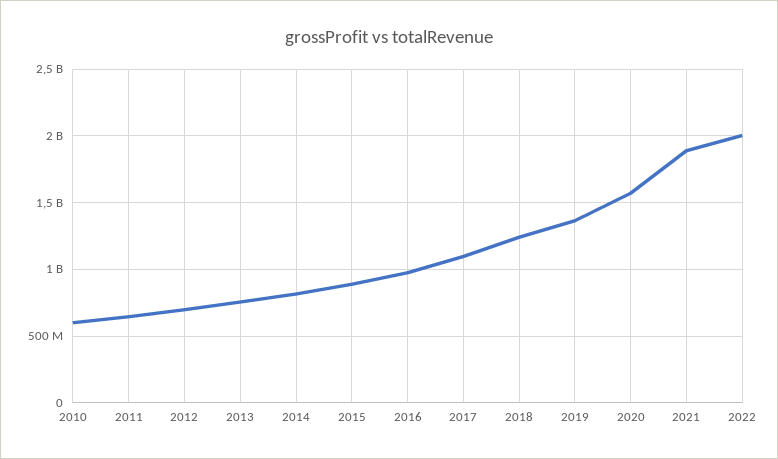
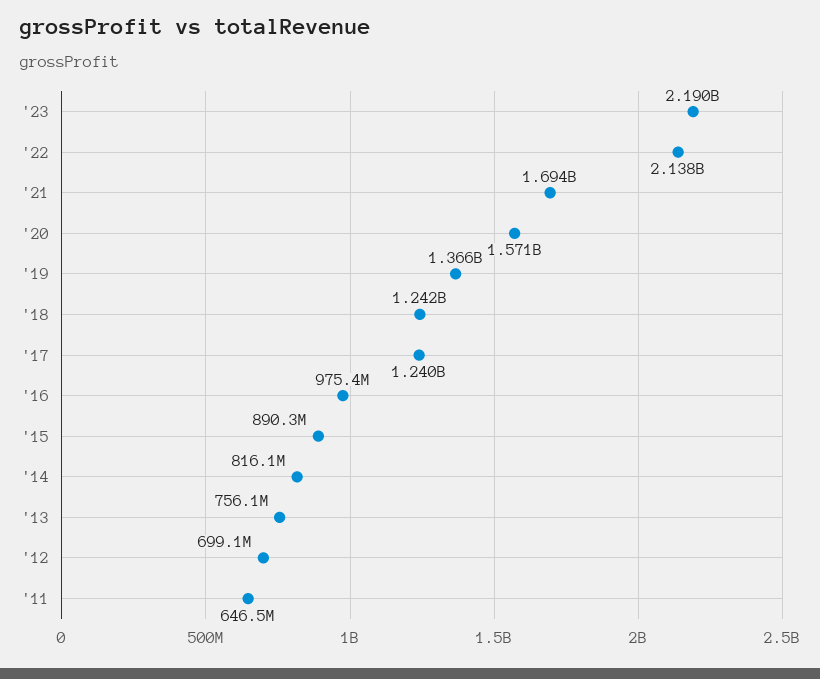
2010: 600000000 -> none
2017: 1100000000 -> 1240000000
2021: 1900000000 -> 1694000000
2022: 2000000000 -> 2138000000
'23: none -> 2190000000

